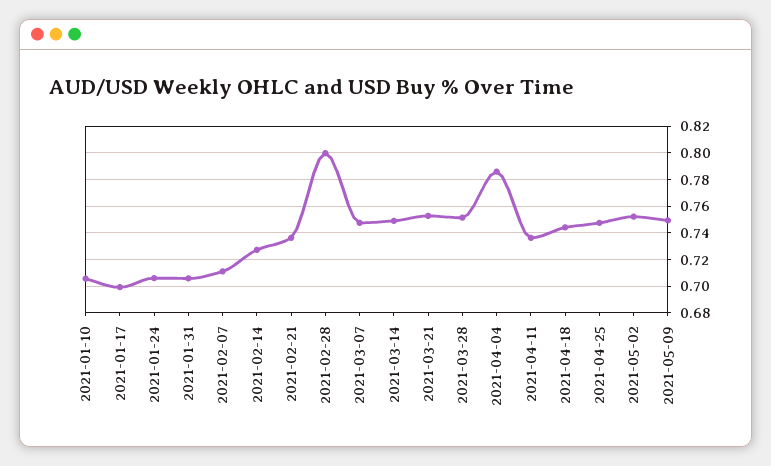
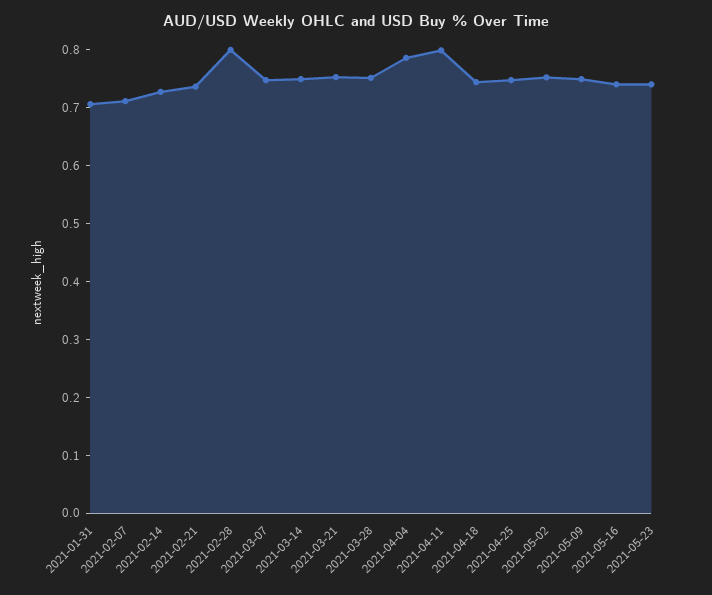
2021-01-10: 0.705 -> none
2021-01-17: 0.7 -> none
2021-01-24: 0.705 -> none
2021-04-11: 0.735 -> 0.8
2021-05-16: none -> 0.74
2021-05-23: none -> 0.74

